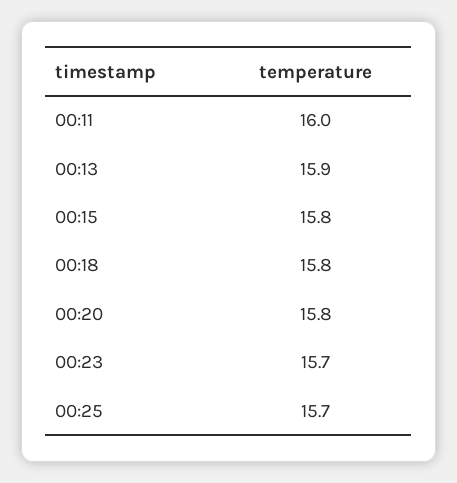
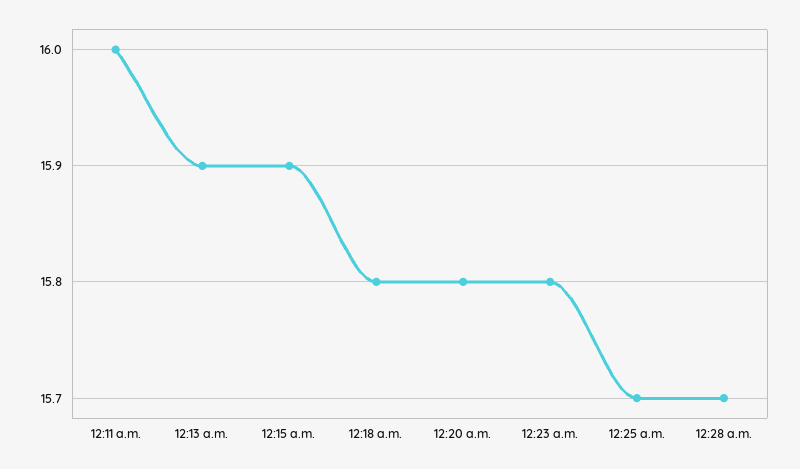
00:15: 15.8 -> 15.9
00:23: 15.7 -> 15.8
12:28 a.m.: none -> 15.7

